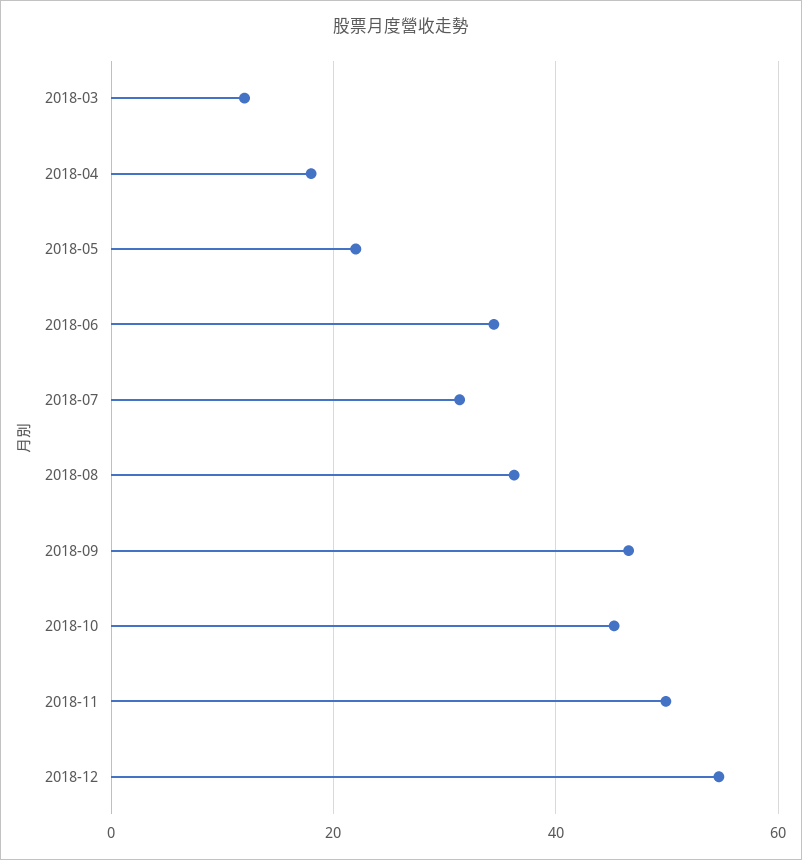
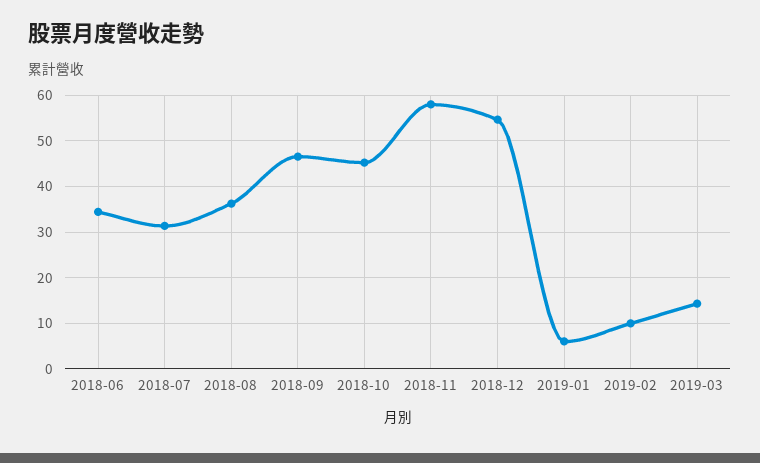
2018-03: 12 -> none
2018-04: 18 -> none
2018-05: 22 -> none
2018-11: 50 -> 58
2019-01: none -> 6
2019-02: none -> 10
2019-03: none -> 14

